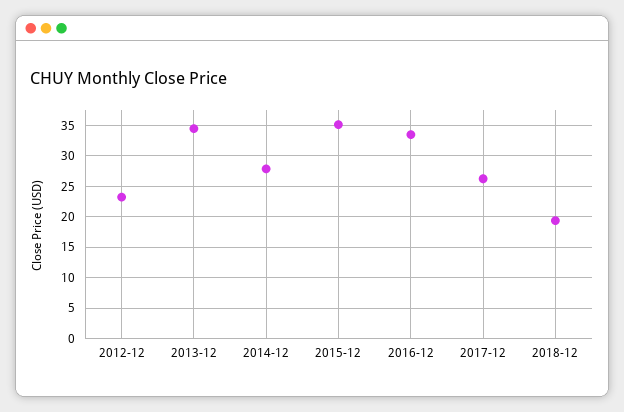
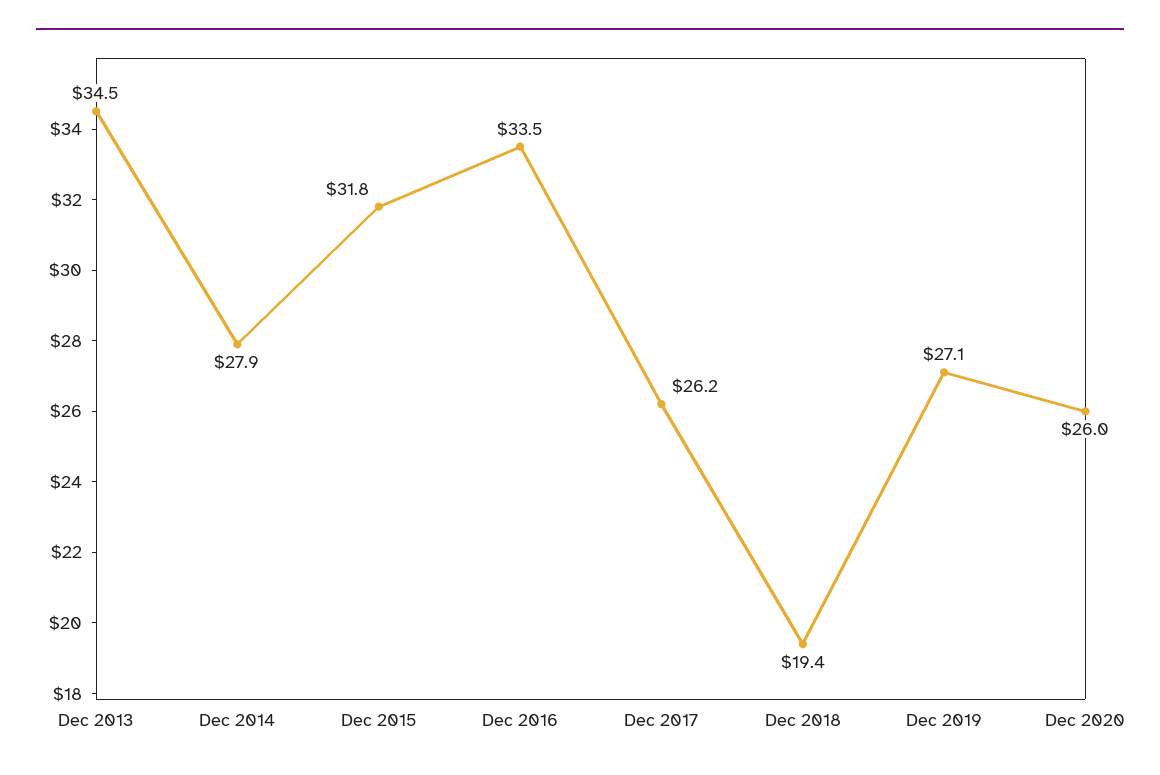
2012-12: 23 -> none
2015-12: 35 -> 31.8
Dec 2019: none -> 27.1
Dec 2020: none -> 26

